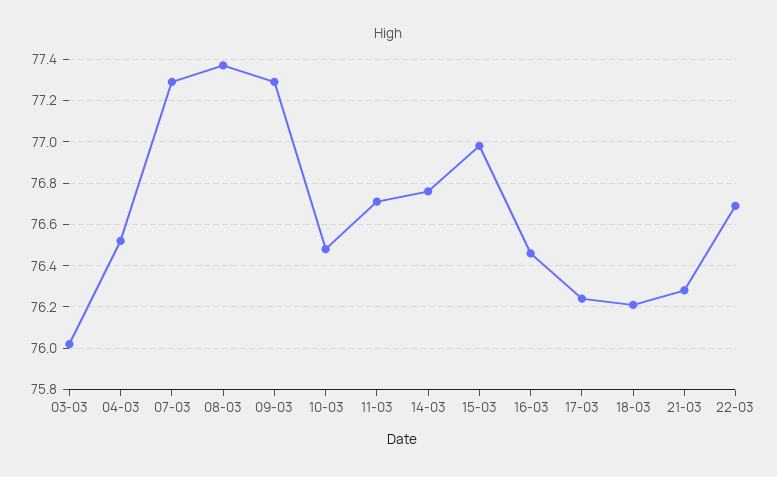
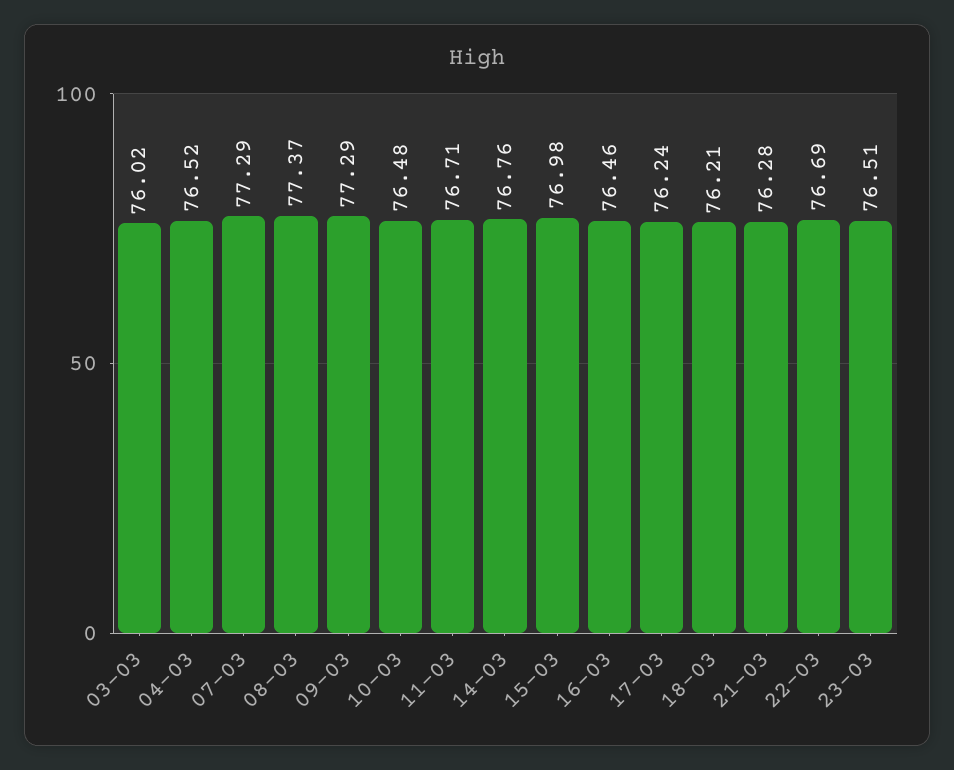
23-03: none -> 76.51

